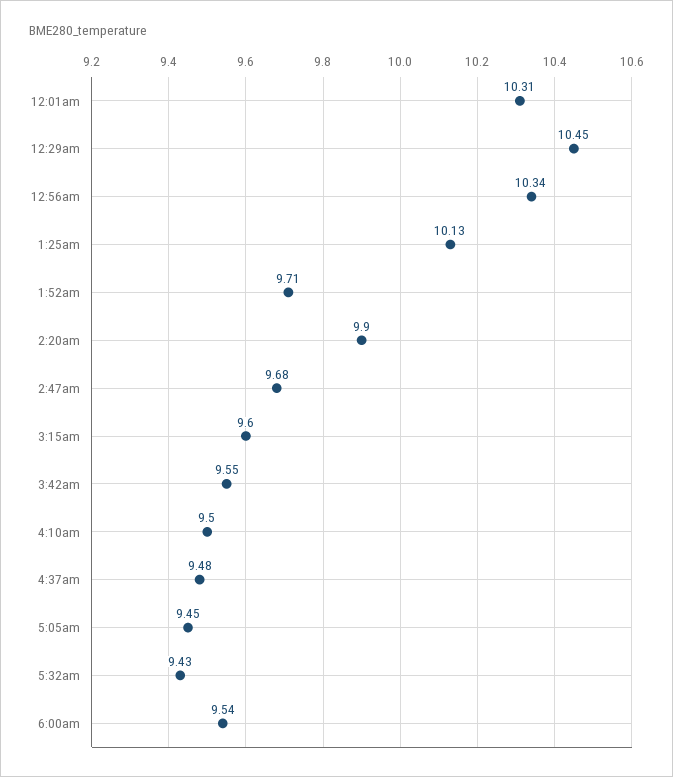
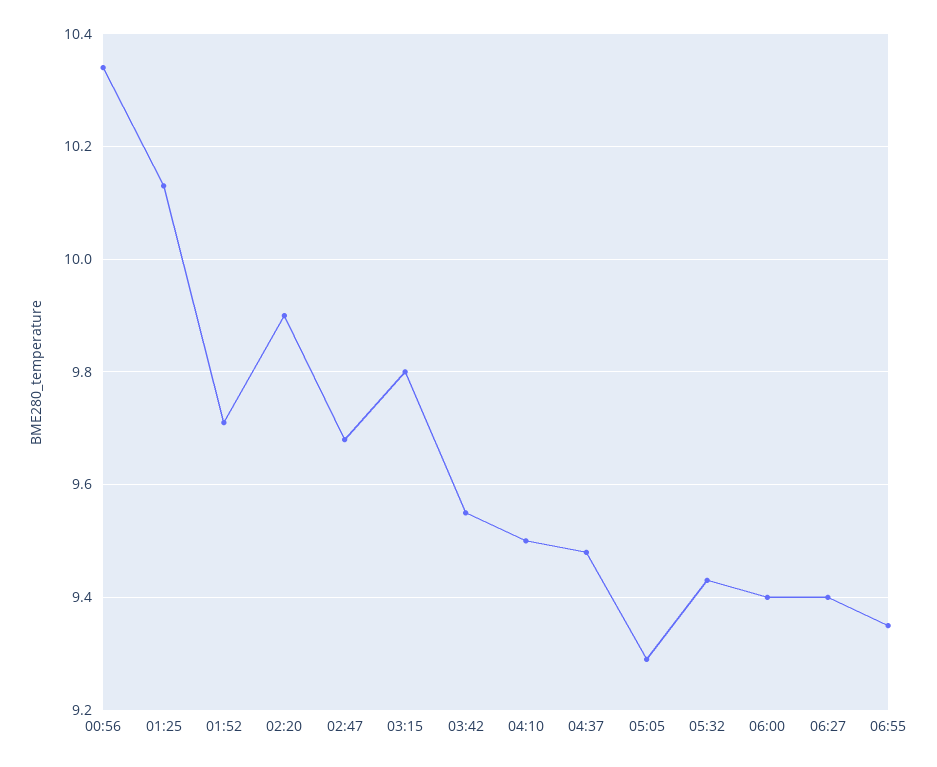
12:01am: 10.31 -> none
12:29am: 10.45 -> none
3:15am: 9.6 -> 9.8
5:05am: 9.45 -> 9.3
6:00am: 9.54 -> 9.4
06:27: none -> 9.4
06:55: none -> 9.35

